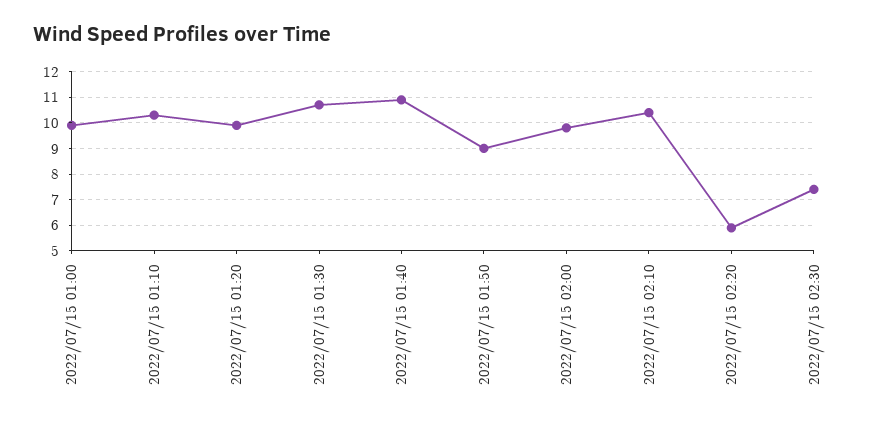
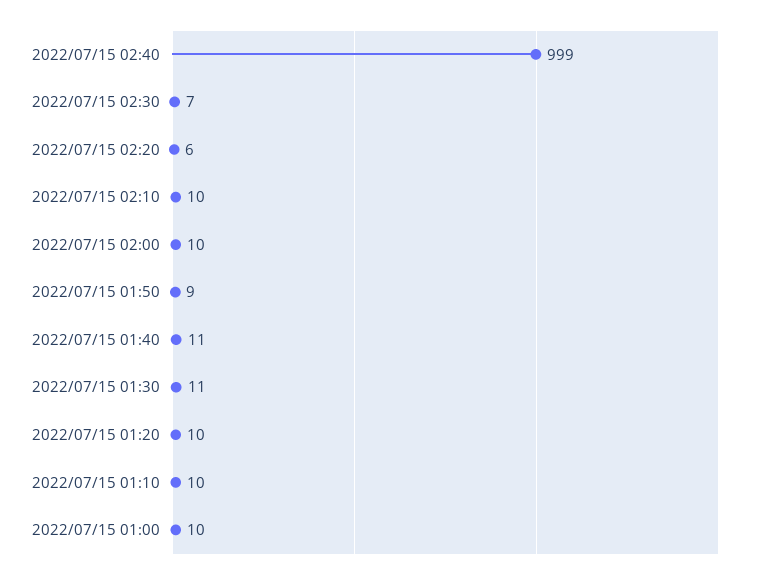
2022/07/15 02:40: none -> 999

